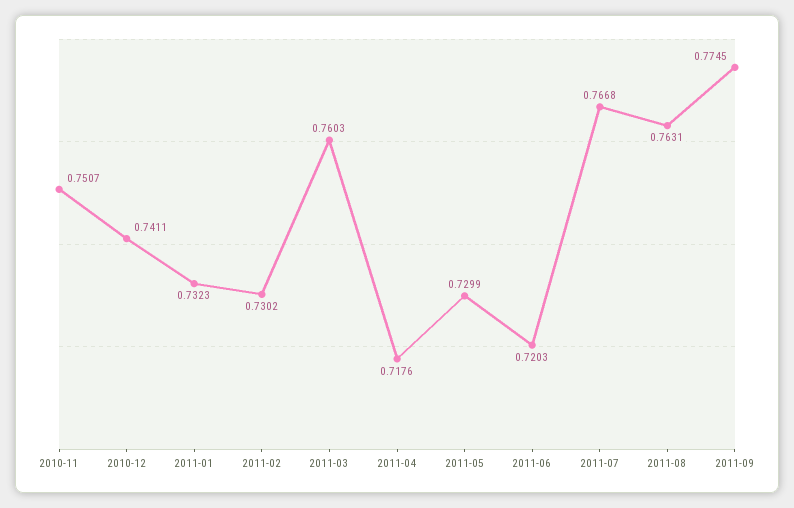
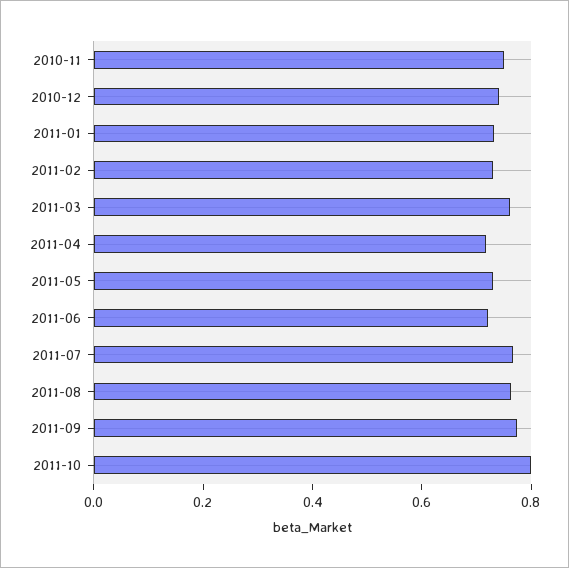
2011-10: none -> 0.8

